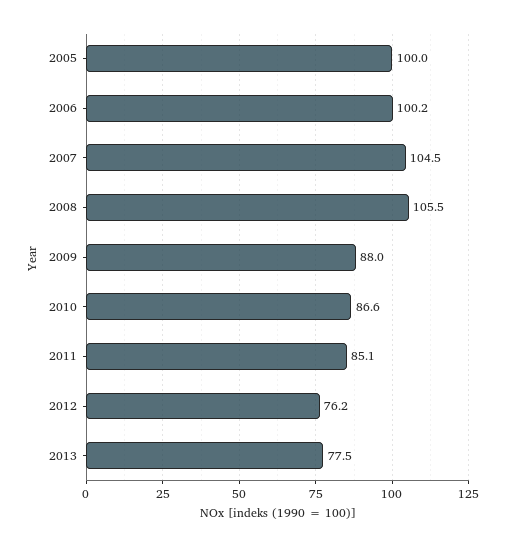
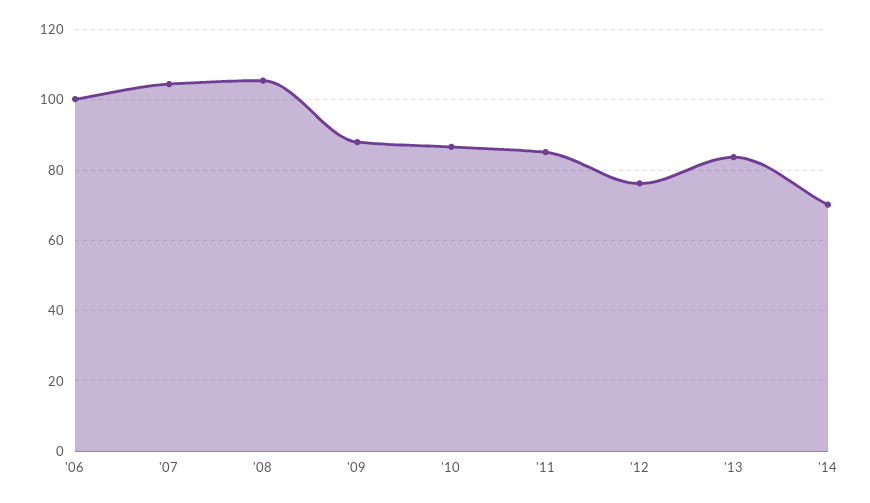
2005: 100 -> none
2013: 77.5 -> 84
'14: none -> 70

